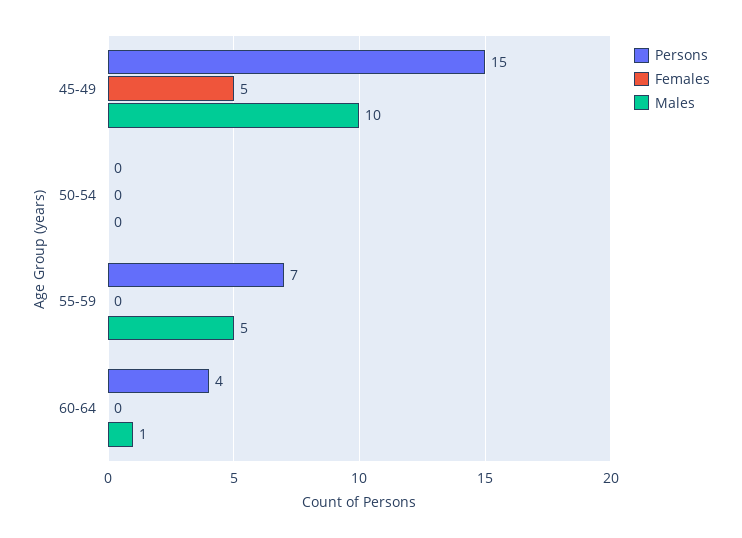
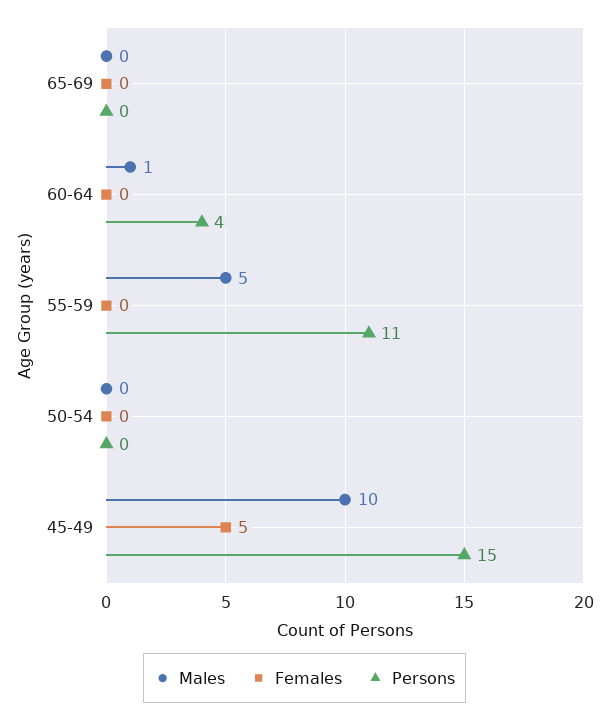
Persons, 55-59: 7 -> 11
Males, 65-69: none -> 0
Females, 65-69: none -> 0
Persons, 65-69: none -> 0

